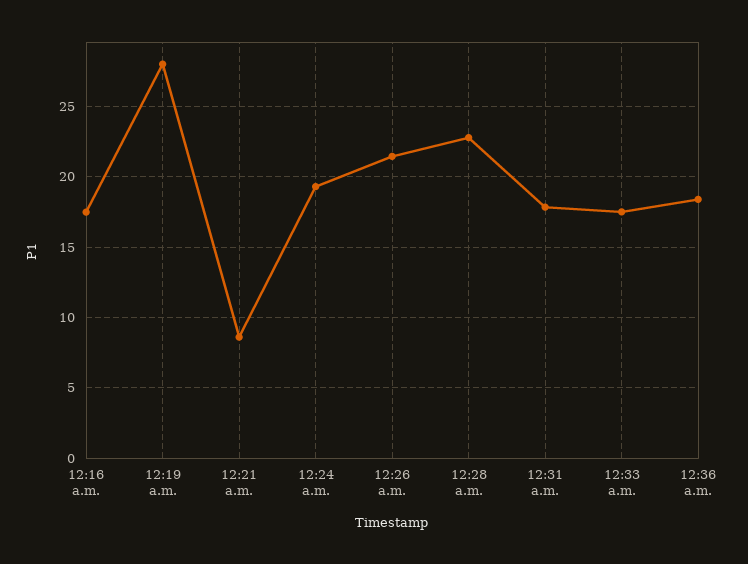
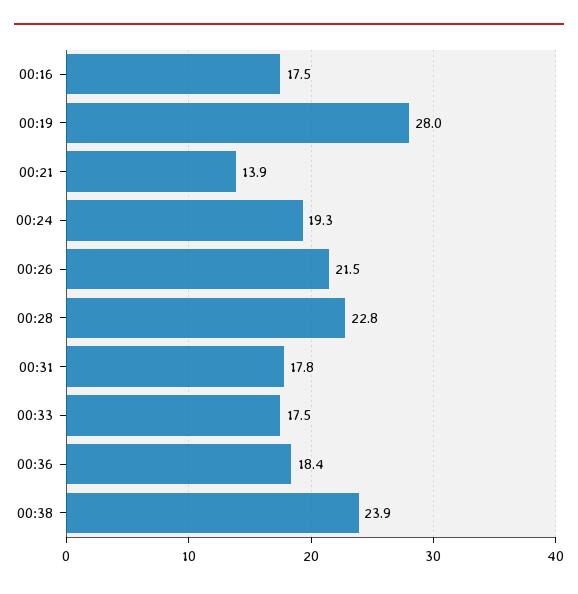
12:21 a.m.: 8.5 -> 13.9
00:38: none -> 23.9

